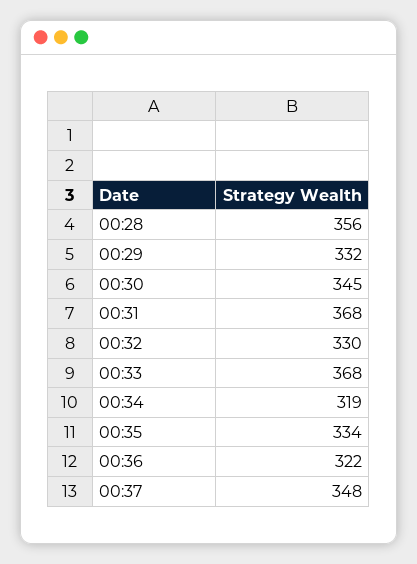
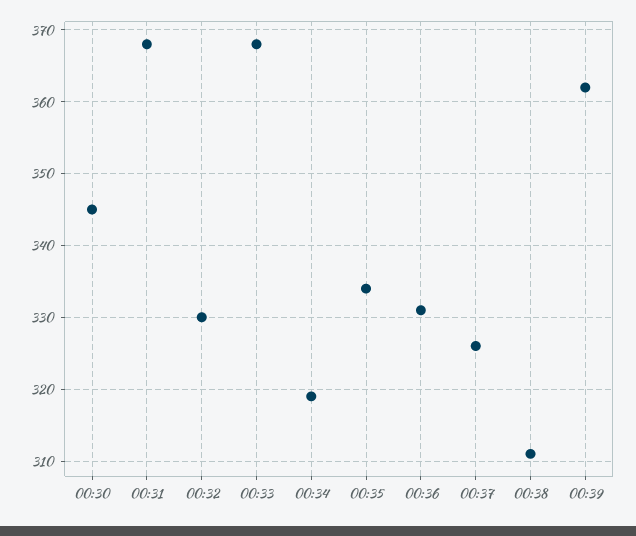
00:28: 356 -> none
00:29: 332 -> none
00:36: 322 -> 331
00:37: 348 -> 326
00:38: none -> 311
00:39: none -> 362

